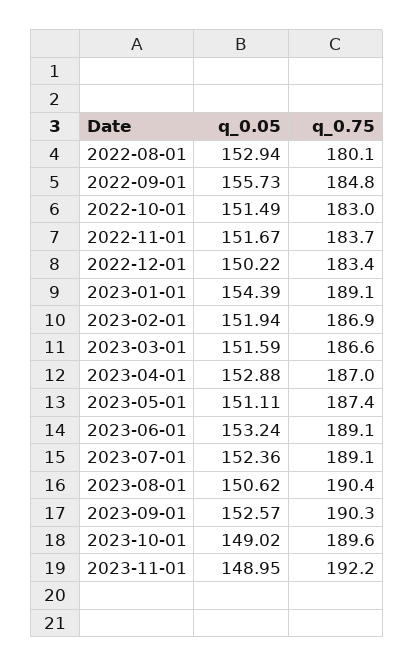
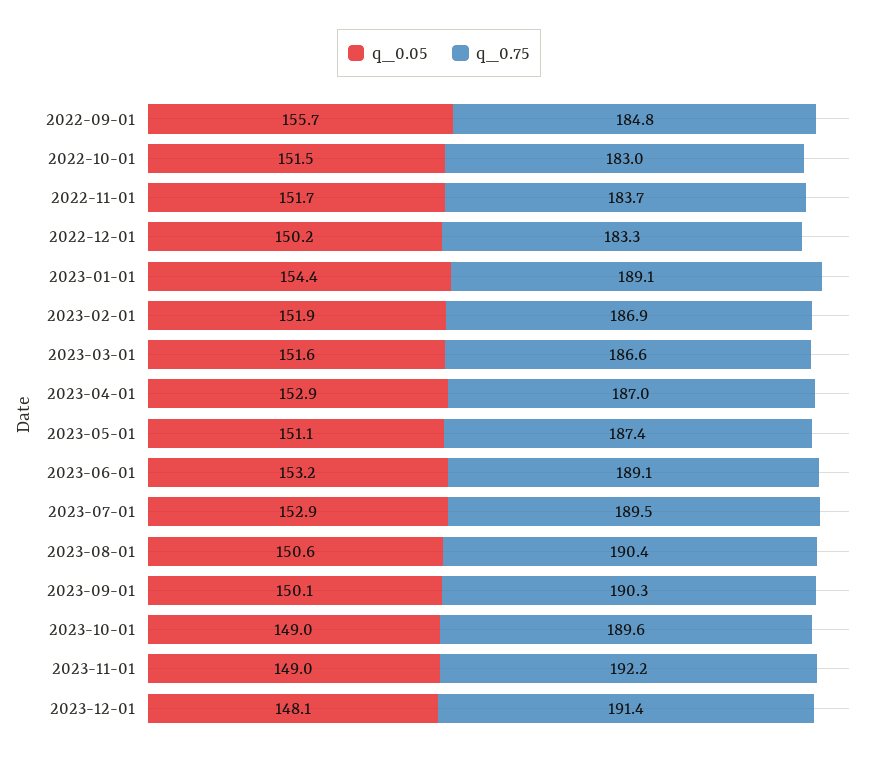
q_0.05, 2022-08-01: 152.94 -> none
q_0.75, 2022-08-01: 180.1 -> none
q_0.75, 2022-12-01: 183.4 -> 183.3
q_0.05, 2023-07-01: 152.36 -> 152.9
q_0.75, 2023-07-01: 189.1 -> 189.5
q_0.05, 2023-09-01: 152.57 -> 150.1
q_0.05, 2023-12-01: none -> 148.1
q_0.75, 2023-12-01: none -> 191.4

